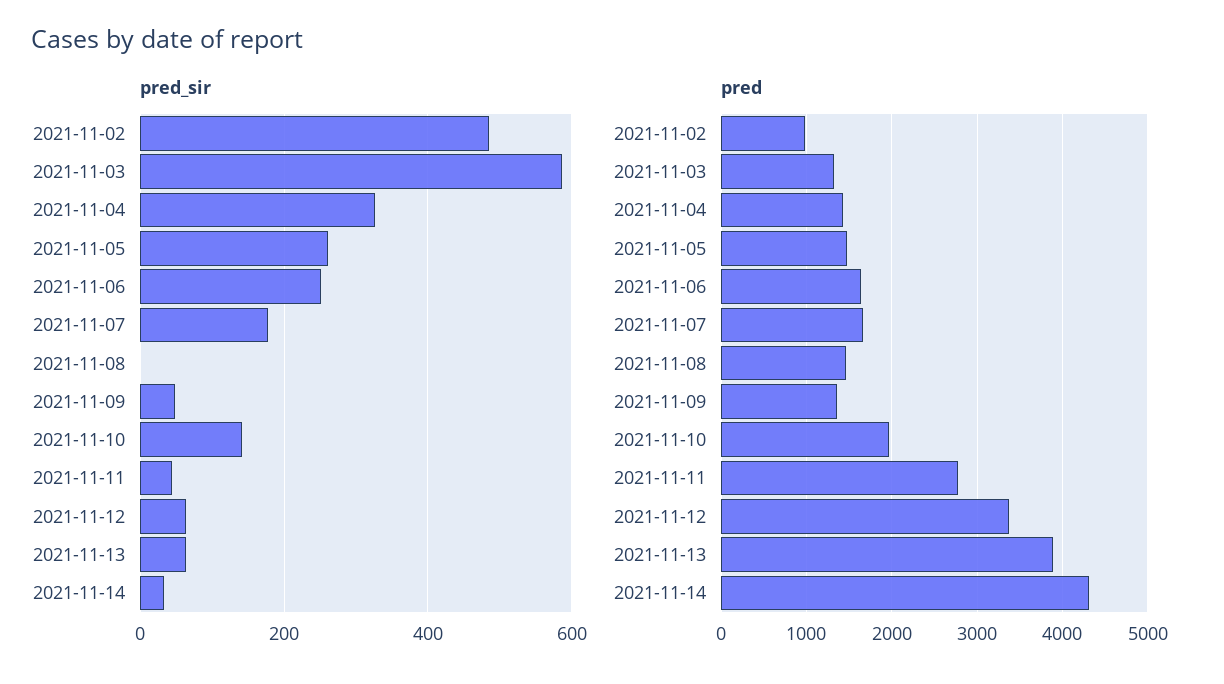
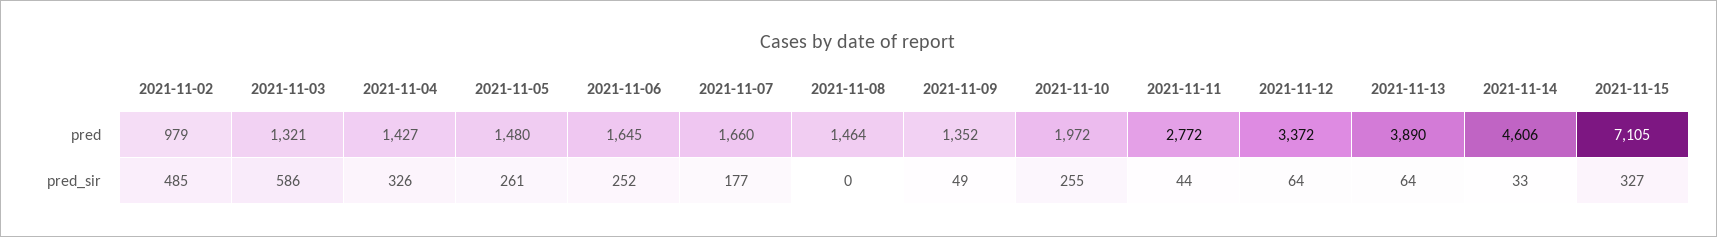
pred_sir, 2021-11-10: 140 -> 255
pred, 2021-11-14: 4300 -> 4606
pred, 2021-11-15: none -> 7105
pred_sir, 2021-11-15: none -> 327

